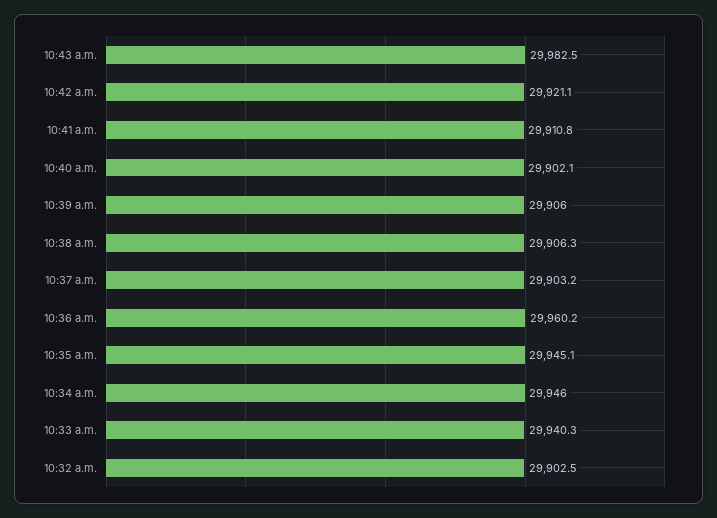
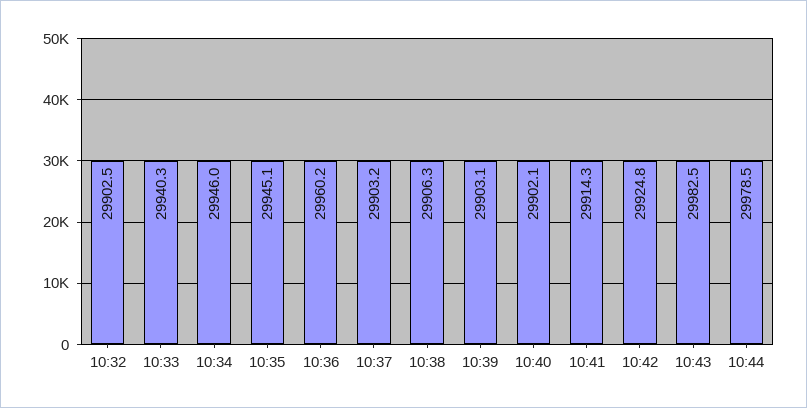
10:42 a.m.: 29921.1 -> 29924.8
10:41 a.m.: 29910.8 -> 29914.3
10:39 a.m.: 29906 -> 29903.1
10:44: none -> 29978.5

